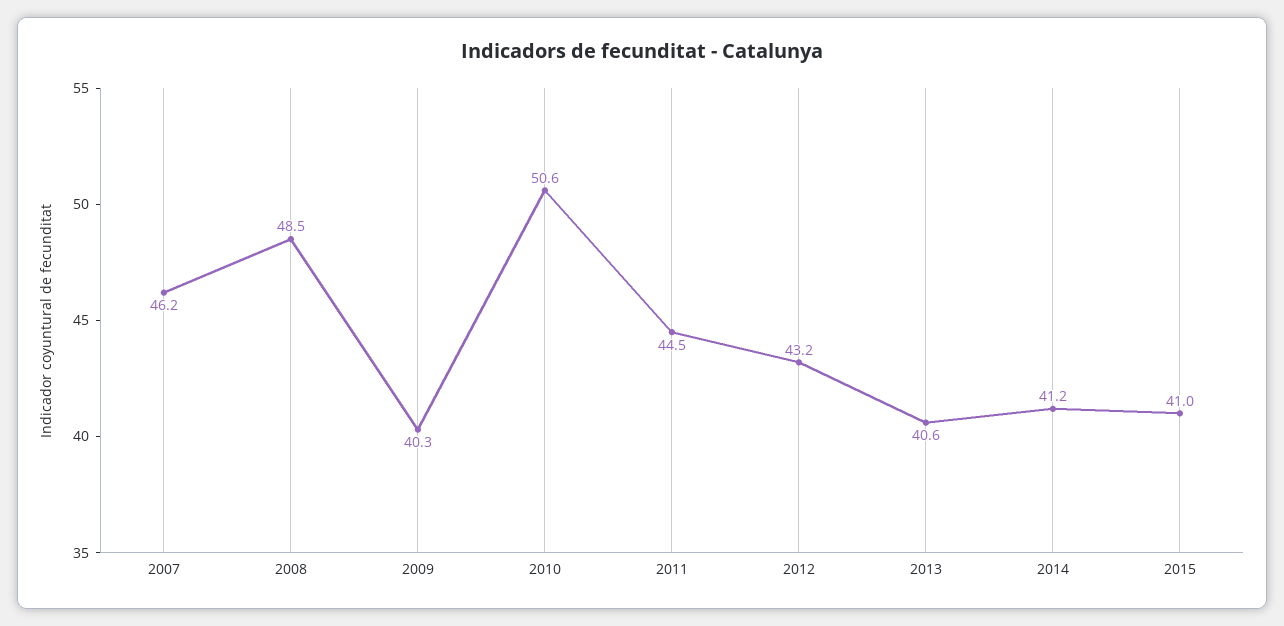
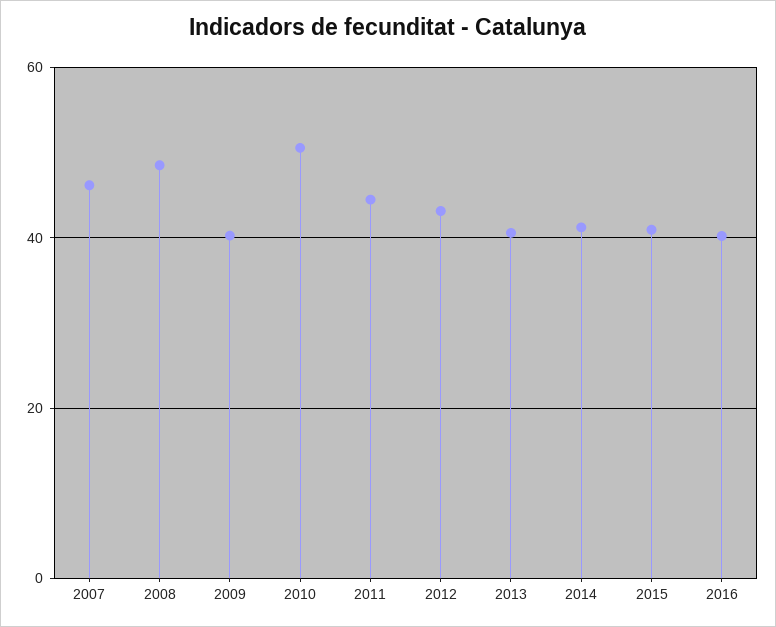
2016: none -> 40

